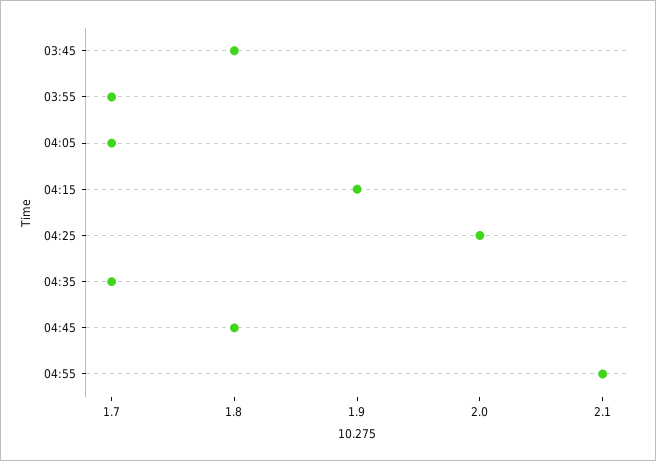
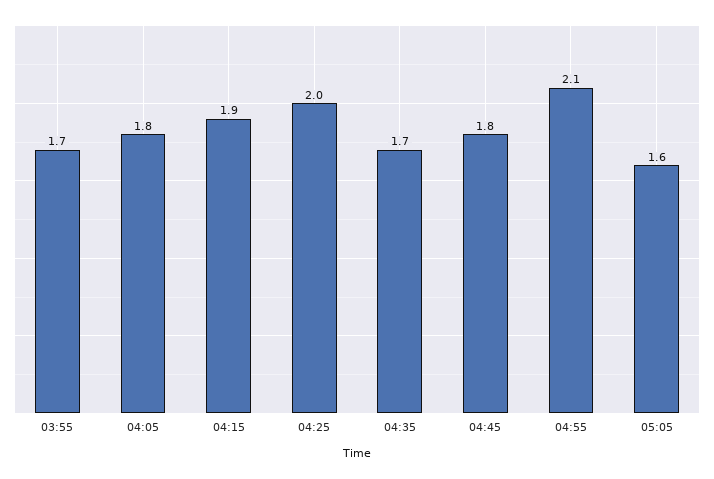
03:45: 1.8 -> none
04:05: 1.7 -> 1.8
05:05: none -> 1.6

